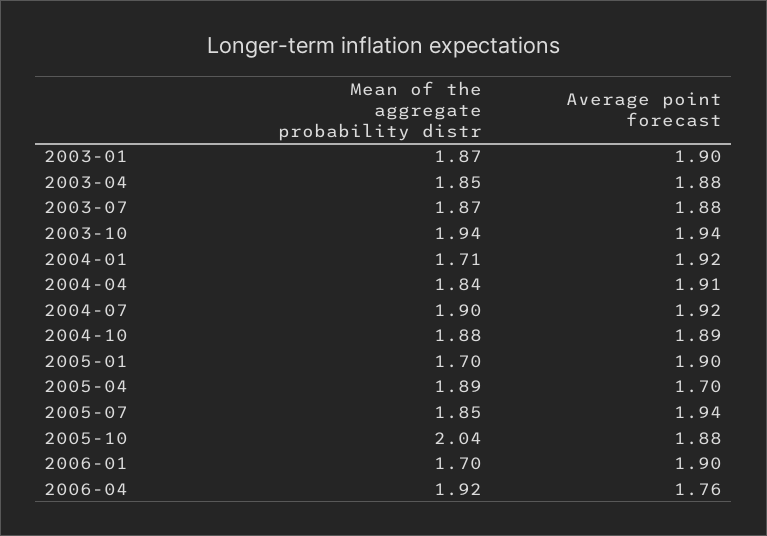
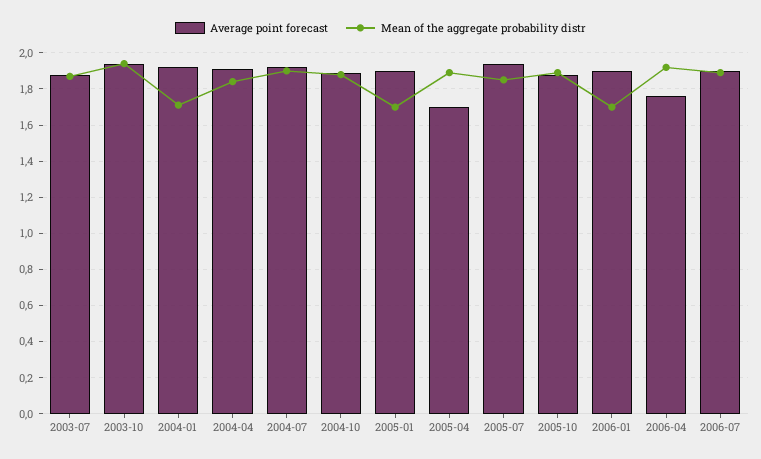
Mean of the aggregate probability distr, 2003-01: 1.87 -> none
Average point forecast, 2003-01: 1.9 -> none
Mean of the aggregate probability distr, 2003-04: 1.85 -> none
Average point forecast, 2003-04: 1.88 -> none
Mean of the aggregate probability distr, 2005-10: 2.04 -> 1.9
Average point forecast, 2006-07: none -> 1.9
Mean of the aggregate probability distr, 2006-07: none -> 1.9

